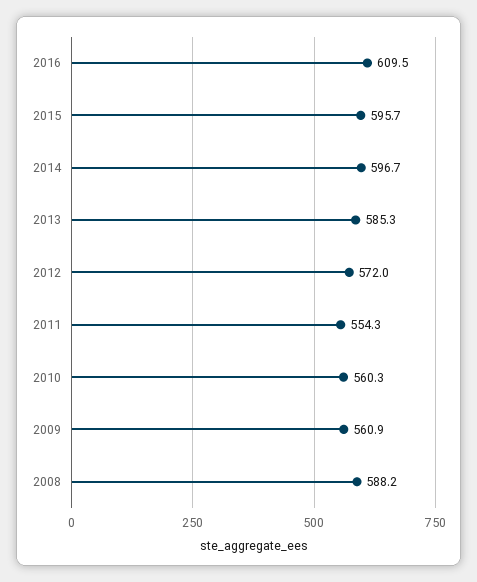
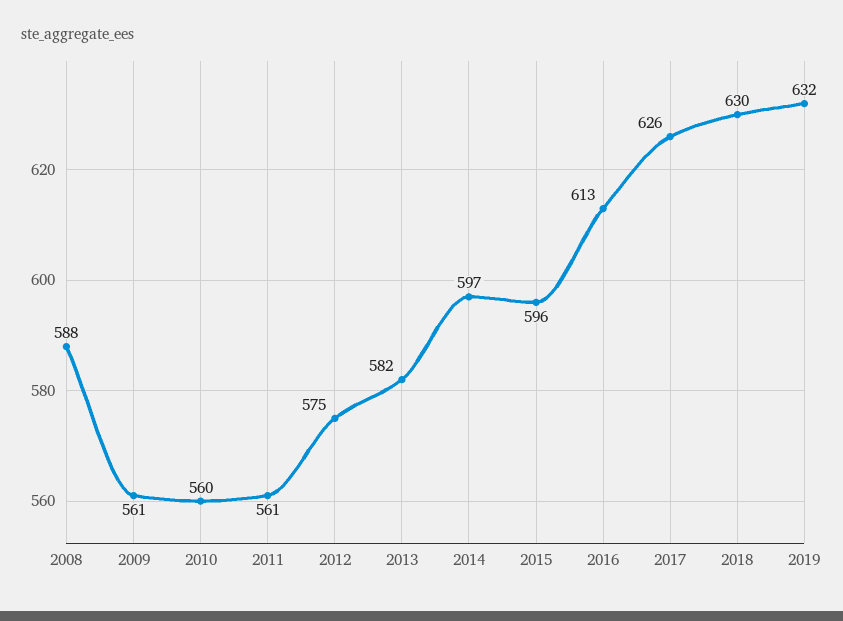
2016: 609.5 -> 613
2013: 585.3 -> 582
2012: 572 -> 575
2011: 554.3 -> 561
2017: none -> 626
2018: none -> 630
2019: none -> 632

